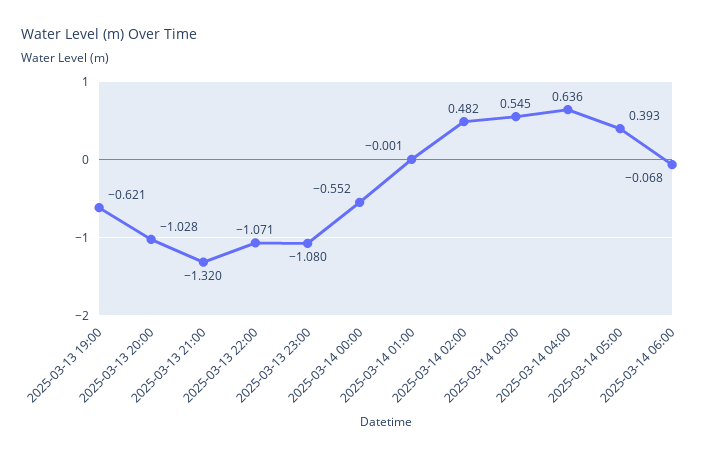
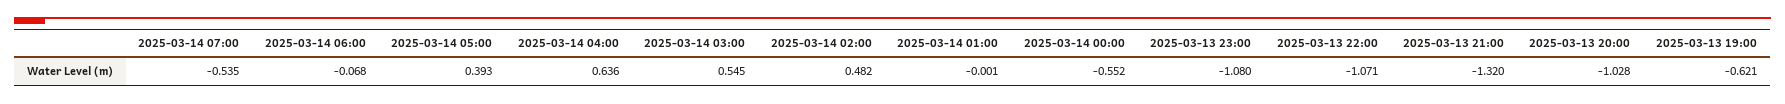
2025-03-14 07:00: none -> -0.535

